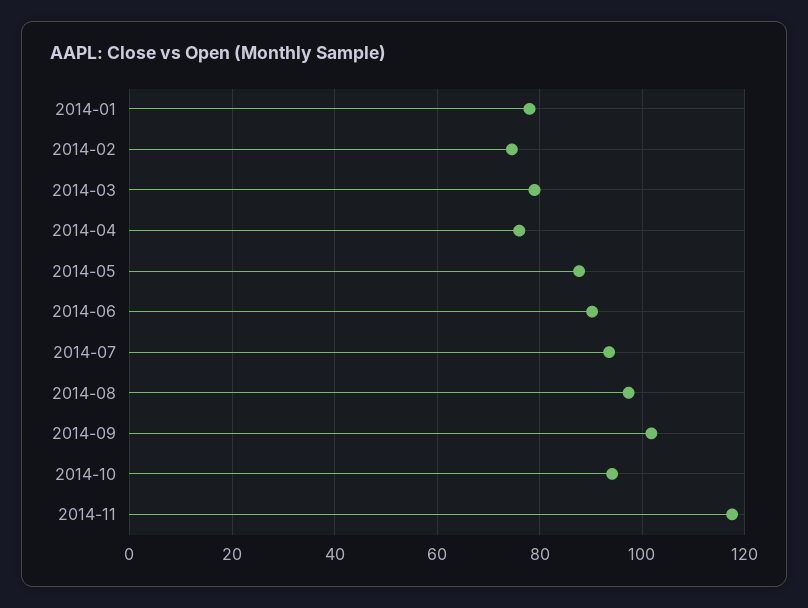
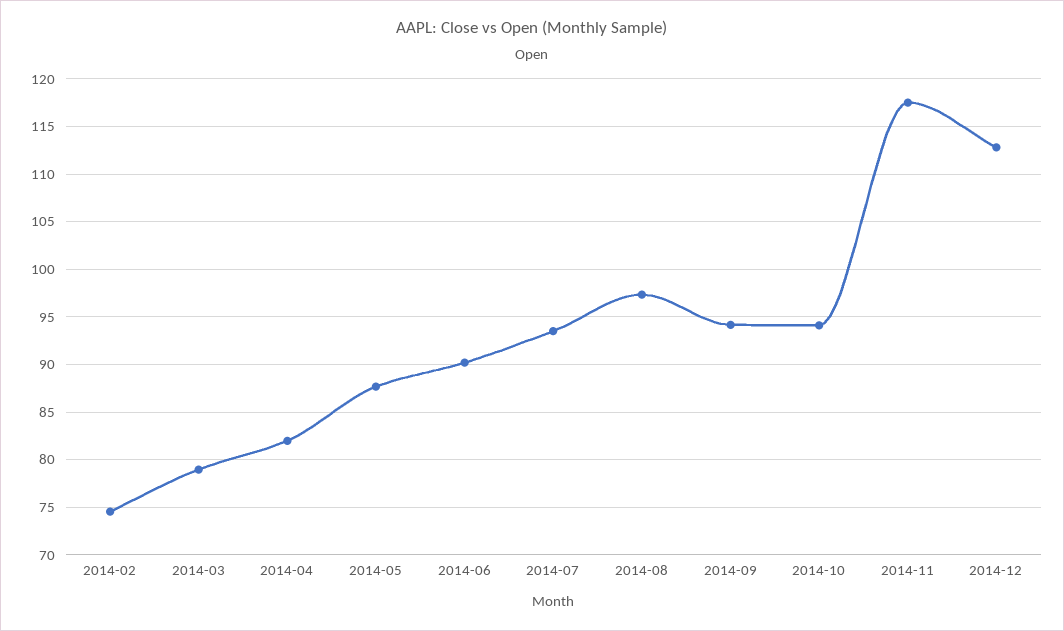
2014-01: 78 -> none
2014-04: 76 -> 82
2014-09: 102 -> 94
2014-12: none -> 113

